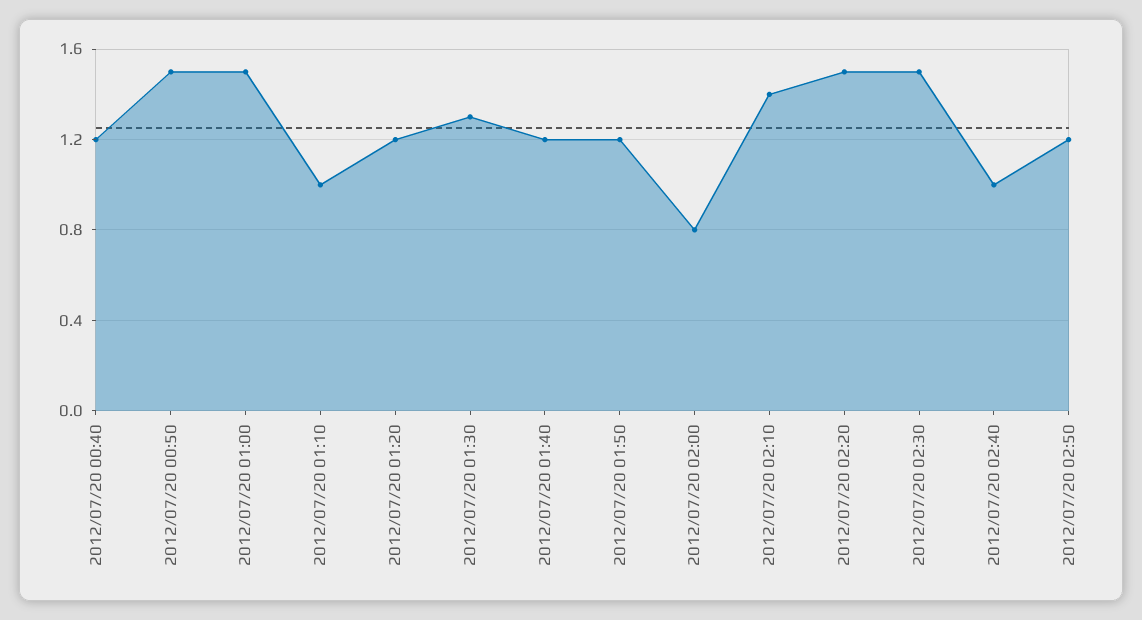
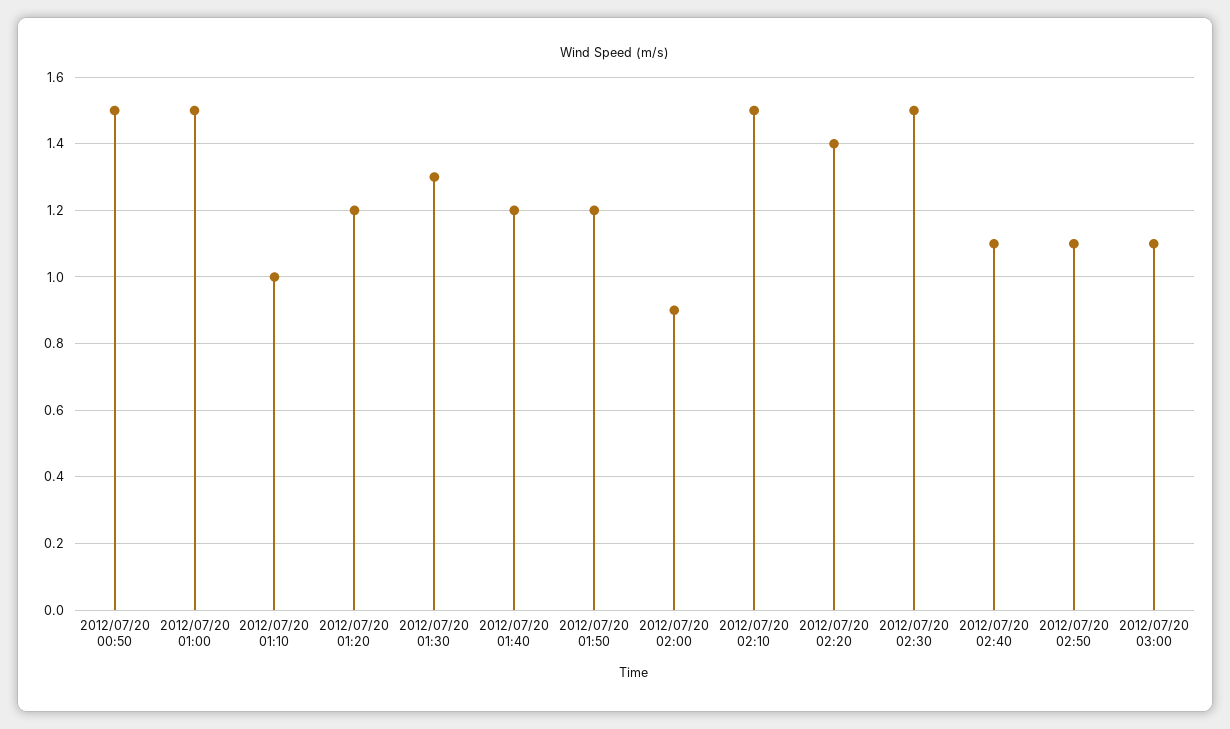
2012/07/20 00:40: 1.2 -> none
2012/07/20 02:00: 0.8 -> 0.9
2012/07/20 02:10: 1.4 -> 1.5
2012/07/20 02:20: 1.5 -> 1.4
2012/07/20 02:40: 1 -> 1.1
2012/07/20 02:50: 1.2 -> 1.1
2012/07/20 03:00: none -> 1.1

